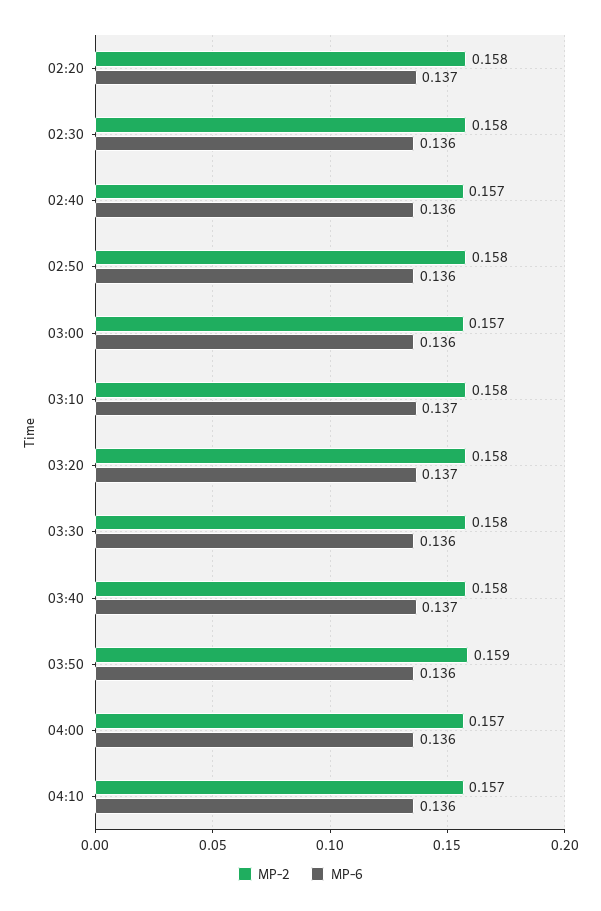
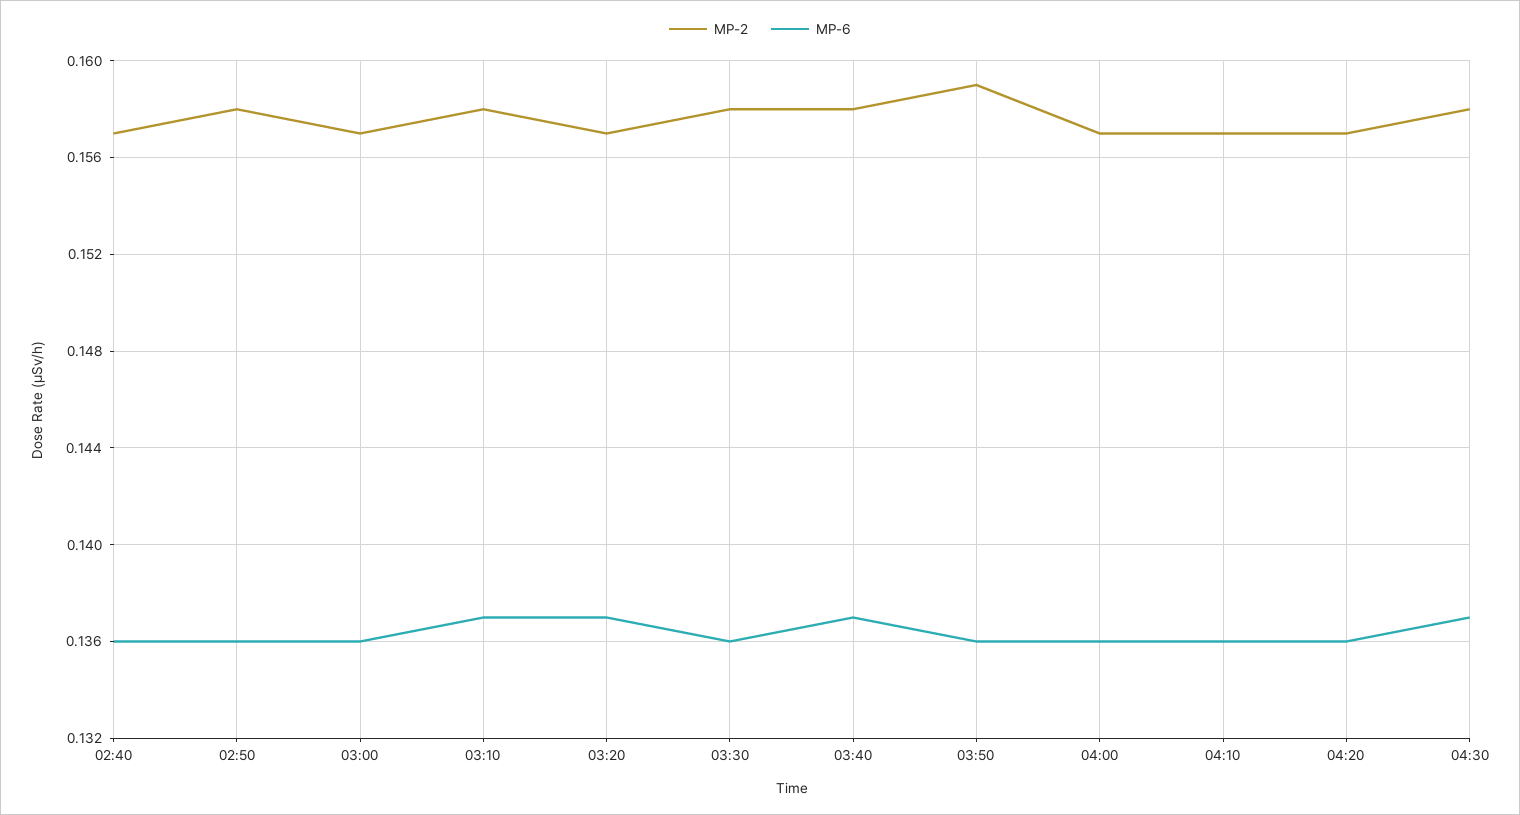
MP-2, 02:20: 0.158 -> none
MP-6, 02:20: 0.137 -> none
MP-2, 02:30: 0.158 -> none
MP-6, 02:30: 0.136 -> none
MP-2, 03:20: 0.158 -> 0.157
MP-2, 04:20: none -> 0.157
MP-6, 04:20: none -> 0.136
MP-2, 04:30: none -> 0.158
MP-6, 04:30: none -> 0.137

